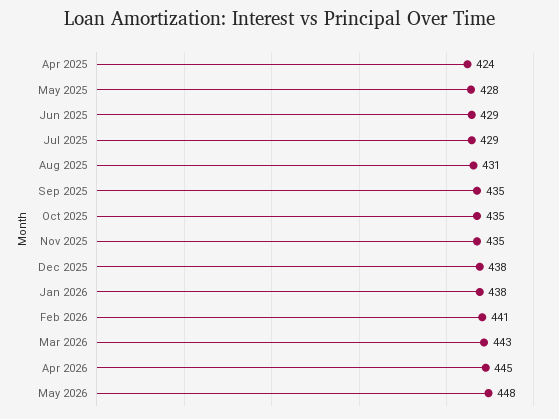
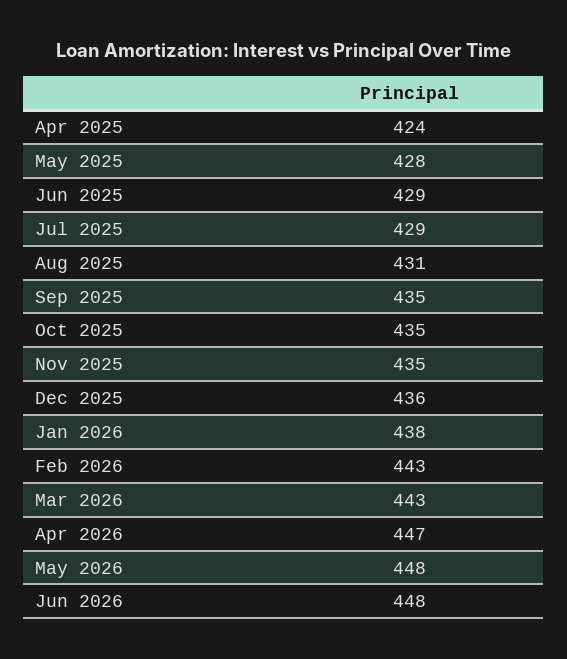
Dec 2025: 438 -> 436
Feb 2026: 441 -> 443
Apr 2026: 445 -> 447
Jun 2026: none -> 448

